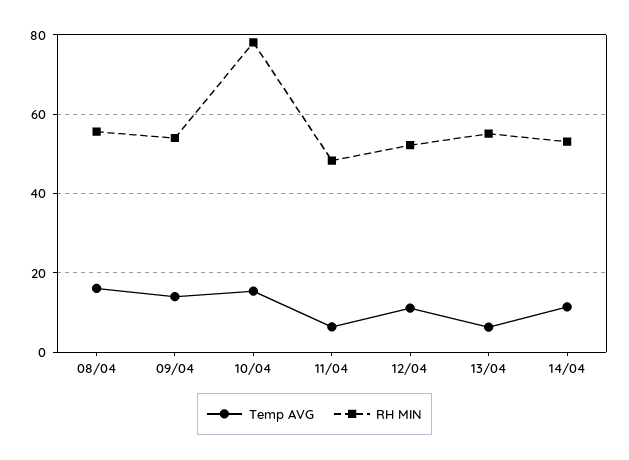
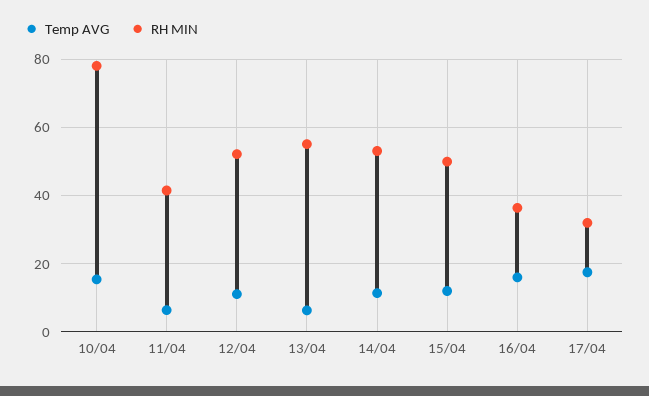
Temp AVG, 08/04: 16 -> none
RH MIN, 08/04: 56 -> none
Temp AVG, 09/04: 14 -> none
RH MIN, 09/04: 54 -> none
RH MIN, 11/04: 48 -> 42
Temp AVG, 15/04: none -> 12
RH MIN, 15/04: none -> 50
Temp AVG, 16/04: none -> 16
RH MIN, 16/04: none -> 36
Temp AVG, 17/04: none -> 18
RH MIN, 17/04: none -> 32

